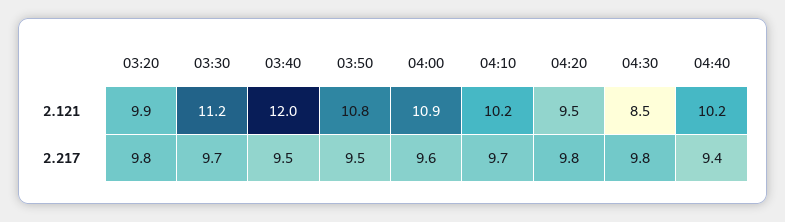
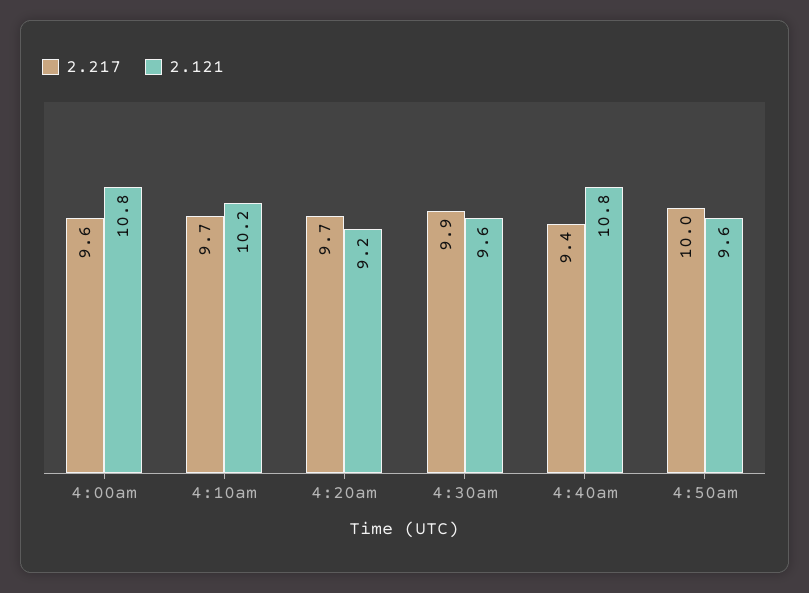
2.121, 03:20: 9.9 -> none
2.121, 03:30: 11.2 -> none
2.121, 03:40: 12 -> none
2.121, 03:50: 10.8 -> none
2.121, 04:00: 10.9 -> 10.8
2.121, 04:20: 9.5 -> 9.2
2.121, 04:30: 8.5 -> 9.6
2.121, 04:40: 10.2 -> 10.8
2.217, 03:20: 9.8 -> none
2.217, 03:30: 9.7 -> none
2.217, 03:40: 9.5 -> none
2.217, 03:50: 9.5 -> none
2.217, 04:20: 9.8 -> 9.7
2.217, 04:30: 9.8 -> 9.9
2.217, 4:50am: none -> 10
2.121, 4:50am: none -> 9.6

